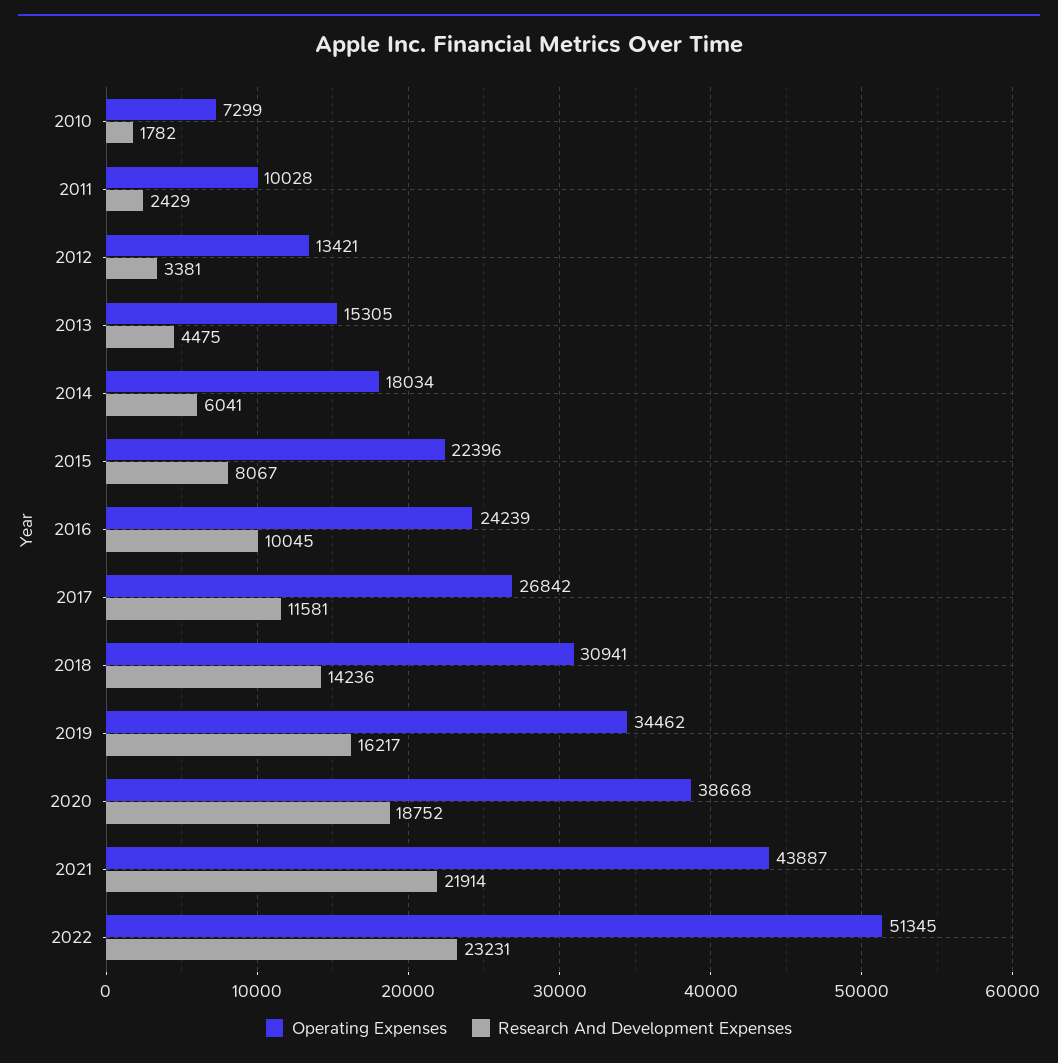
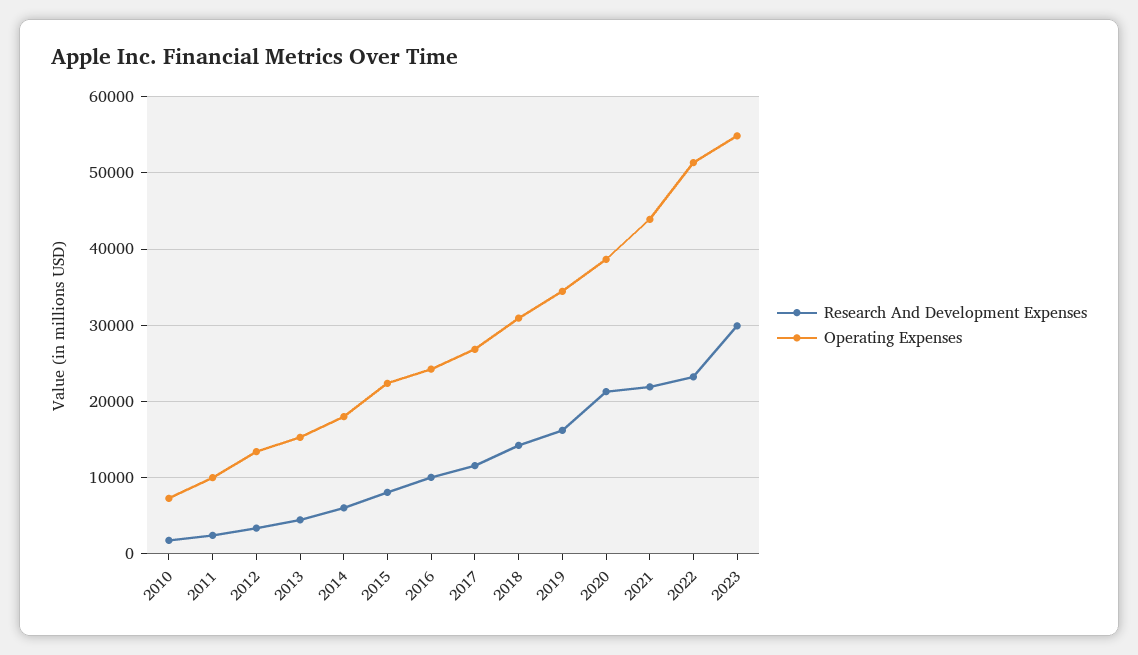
Research And Development Expenses, 2020: 18752 -> 21000
Research And Development Expenses, 2023: none -> 30000
Operating Expenses, 2023: none -> 55000

